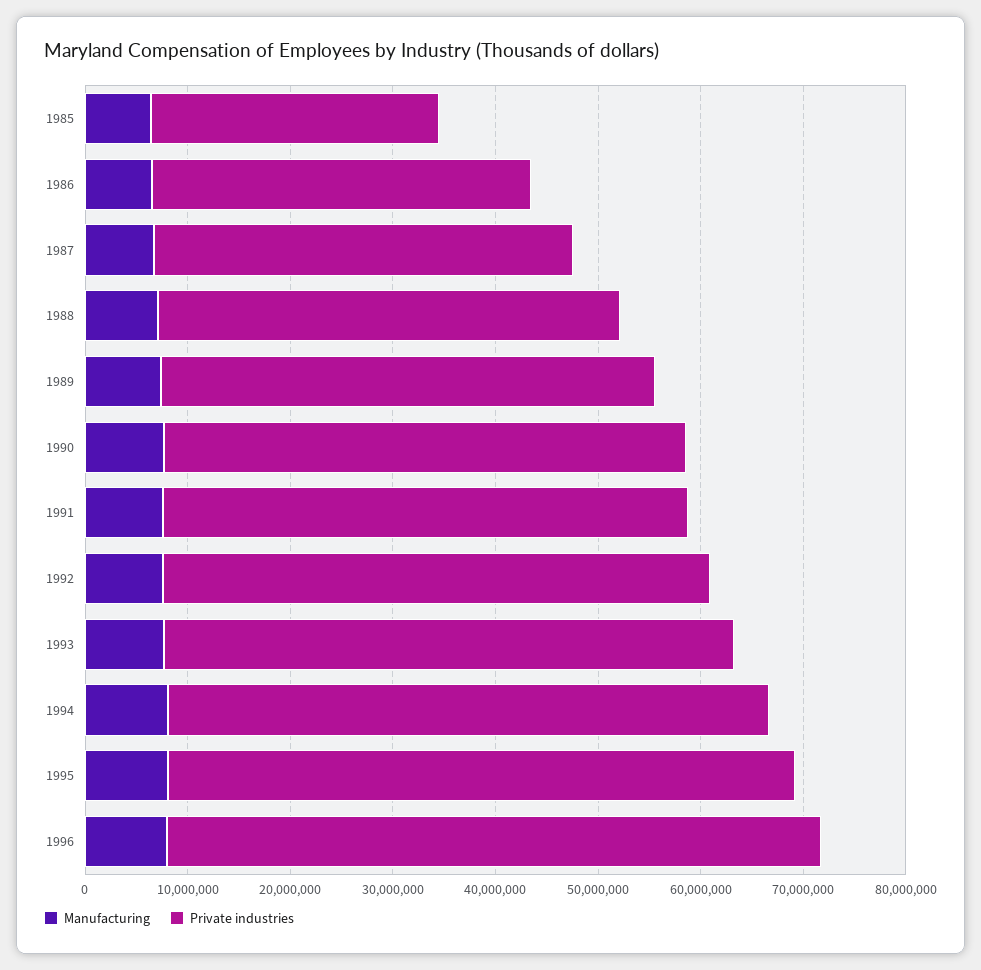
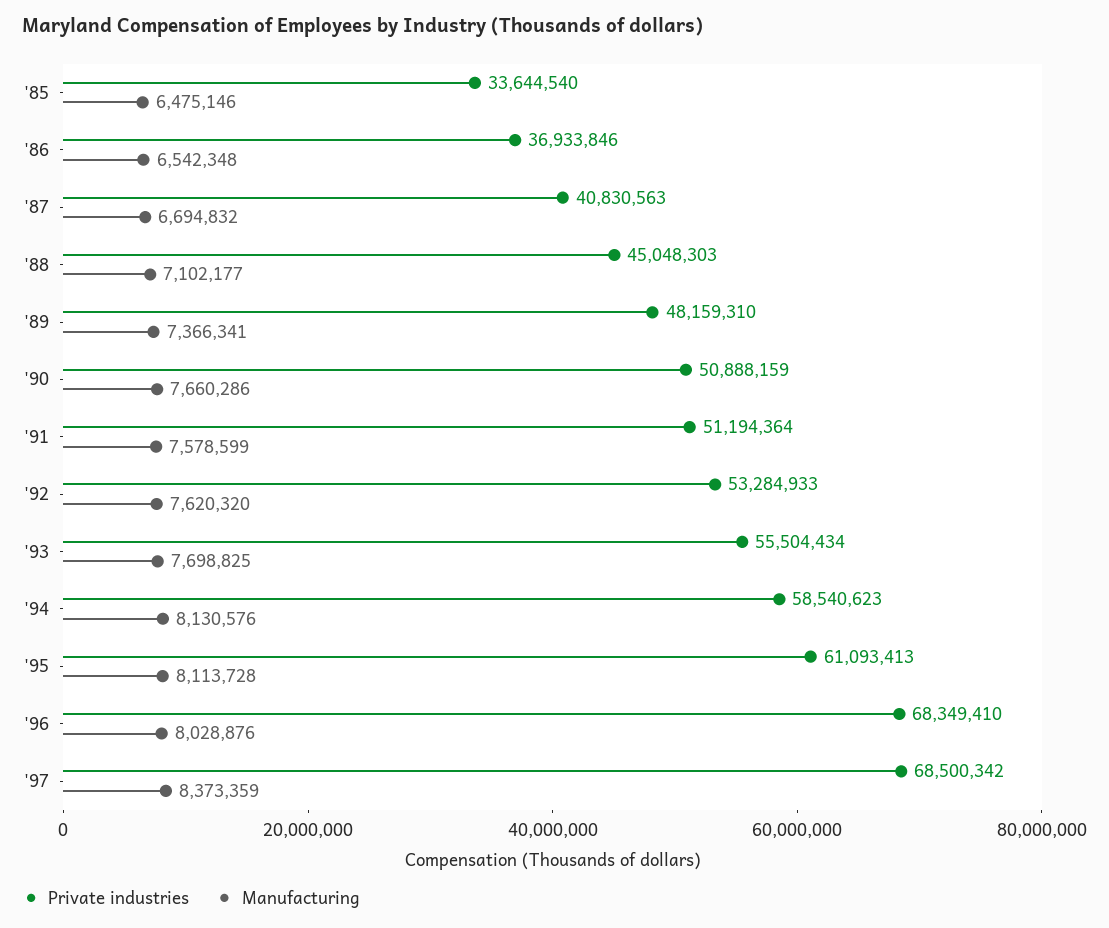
Private industries, 1985: 28000000 -> 33644540
Private industries, 1996: 64000000 -> 68349410
Private industries, '97: none -> 68500342
Manufacturing, '97: none -> 8373359

